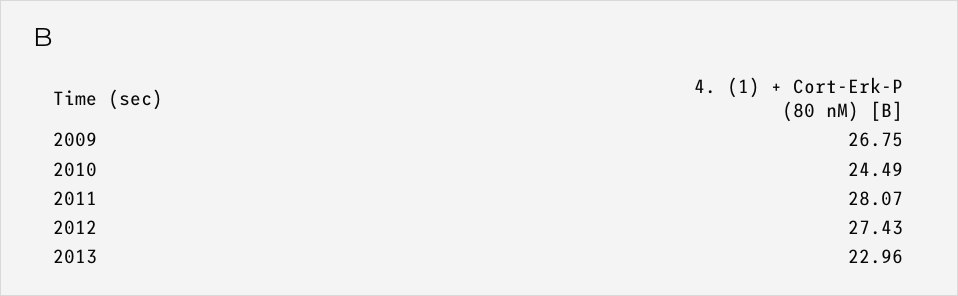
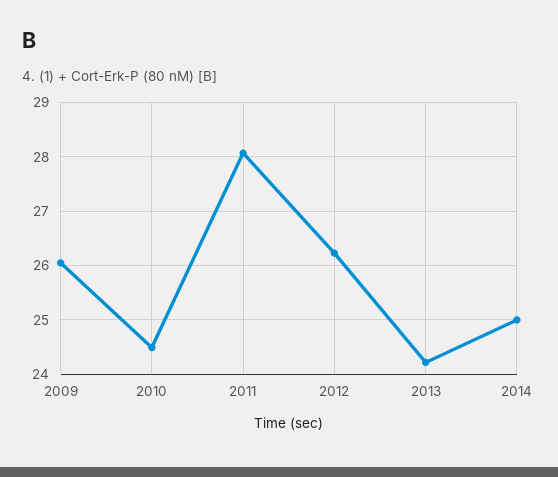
2009: 26.75 -> 26
2012: 27.43 -> 26.2
2013: 22.96 -> 24.2
2014: none -> 25

